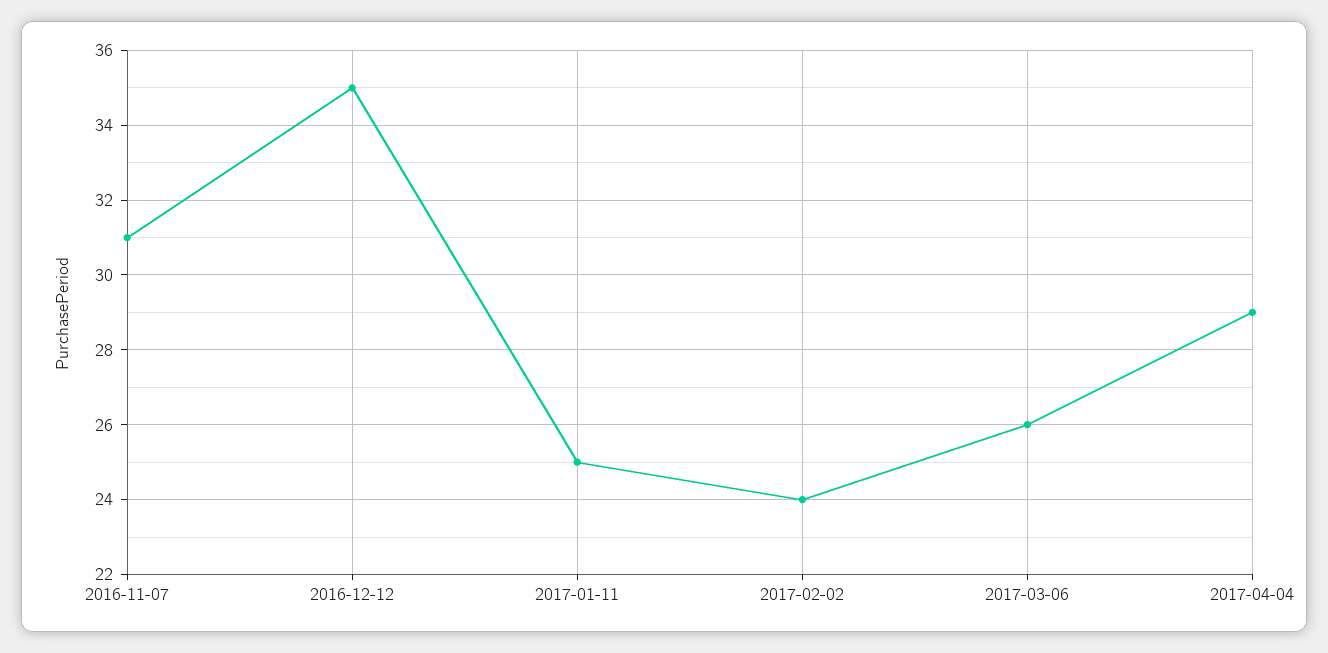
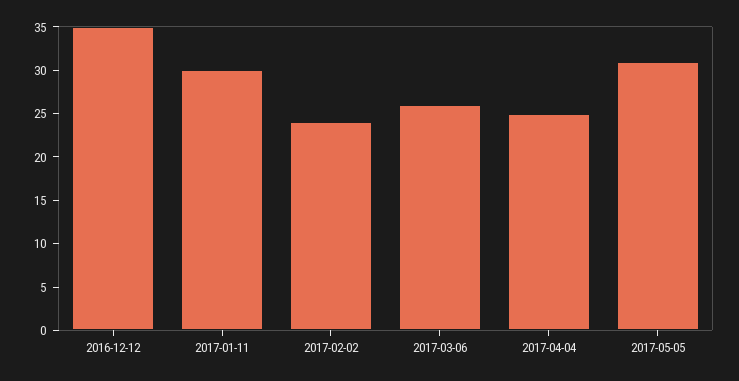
2016-11-07: 31 -> none
2017-01-11: 25 -> 30
2017-04-04: 29 -> 25
2017-05-05: none -> 31

